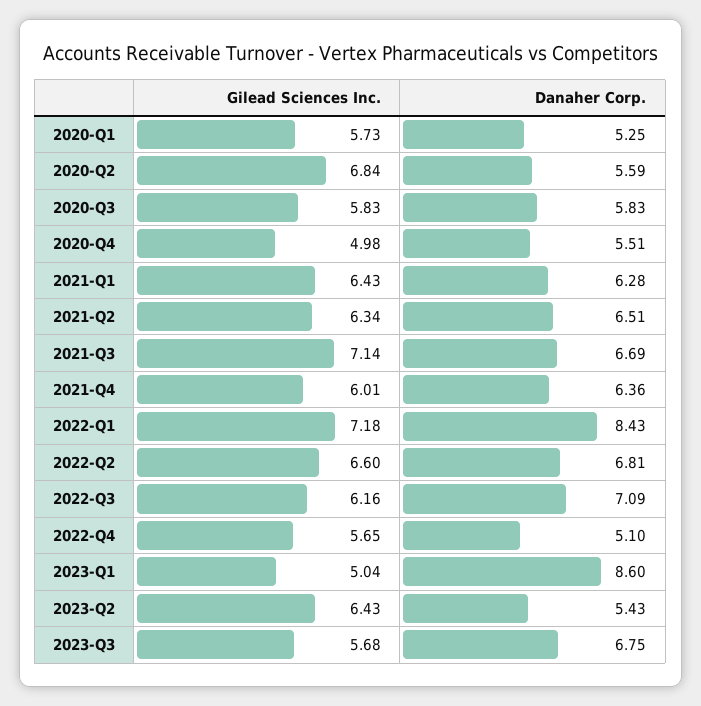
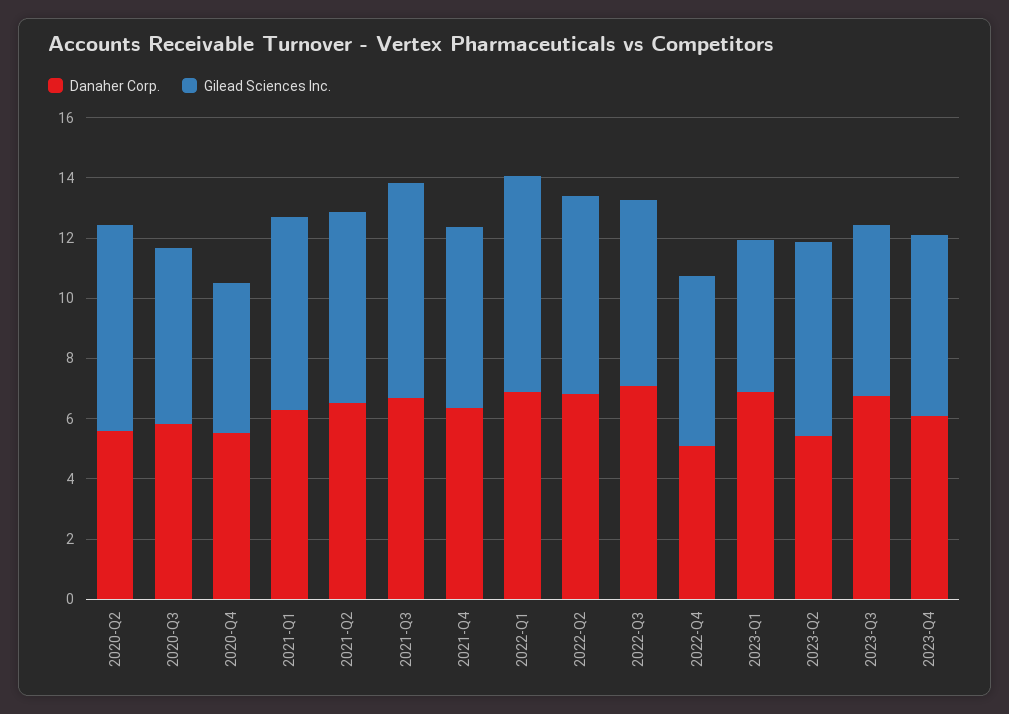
Gilead Sciences Inc., 2020-Q1: 5.73 -> none
Danaher Corp., 2020-Q1: 5.25 -> none
Danaher Corp., 2022-Q1: 8.43 -> 7
Danaher Corp., 2023-Q1: 8.6 -> 7
Danaher Corp., 2023-Q4: none -> 6
Gilead Sciences Inc., 2023-Q4: none -> 6

